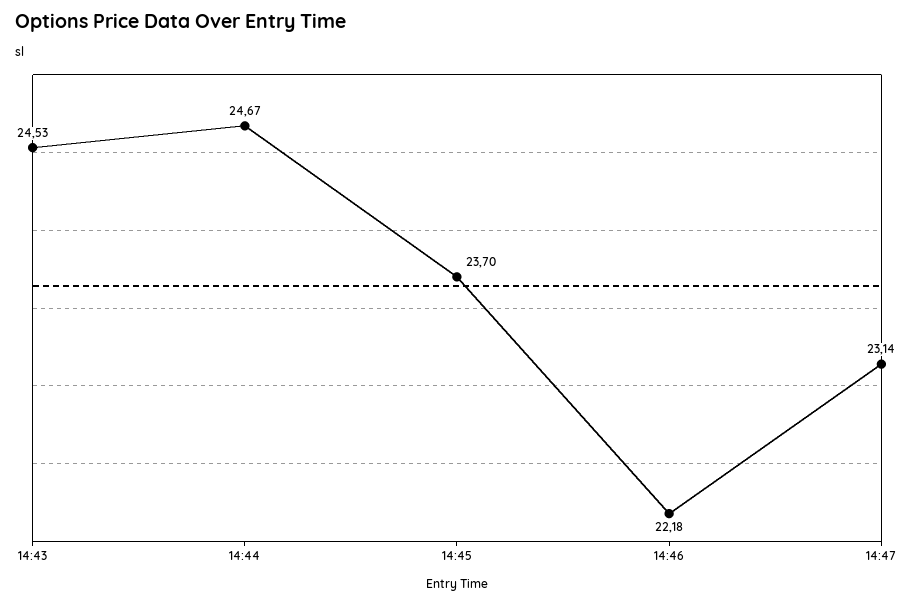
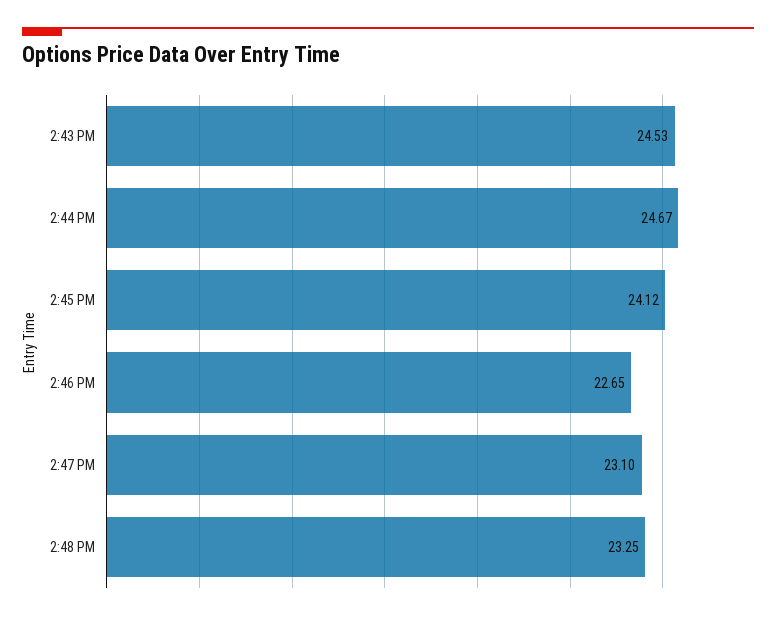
14:45: 23.7 -> 24.12
14:46: 22.18 -> 22.65
14:47: 23.14 -> 23.1
2:48 PM: none -> 23.25

